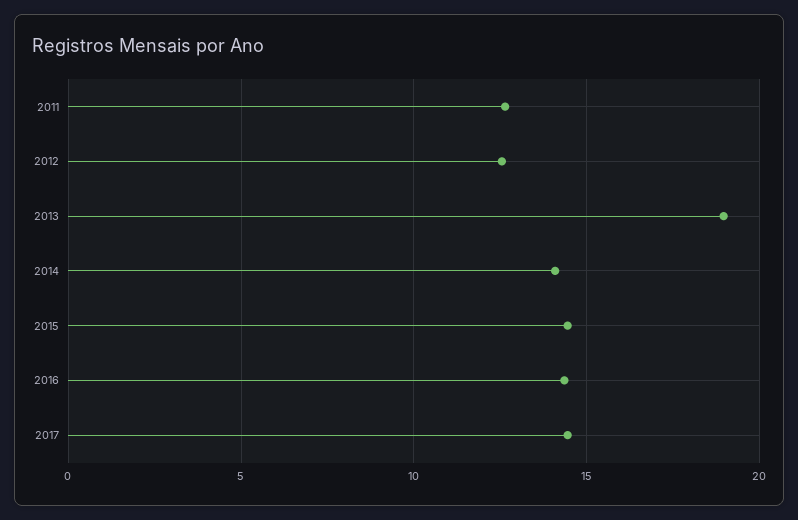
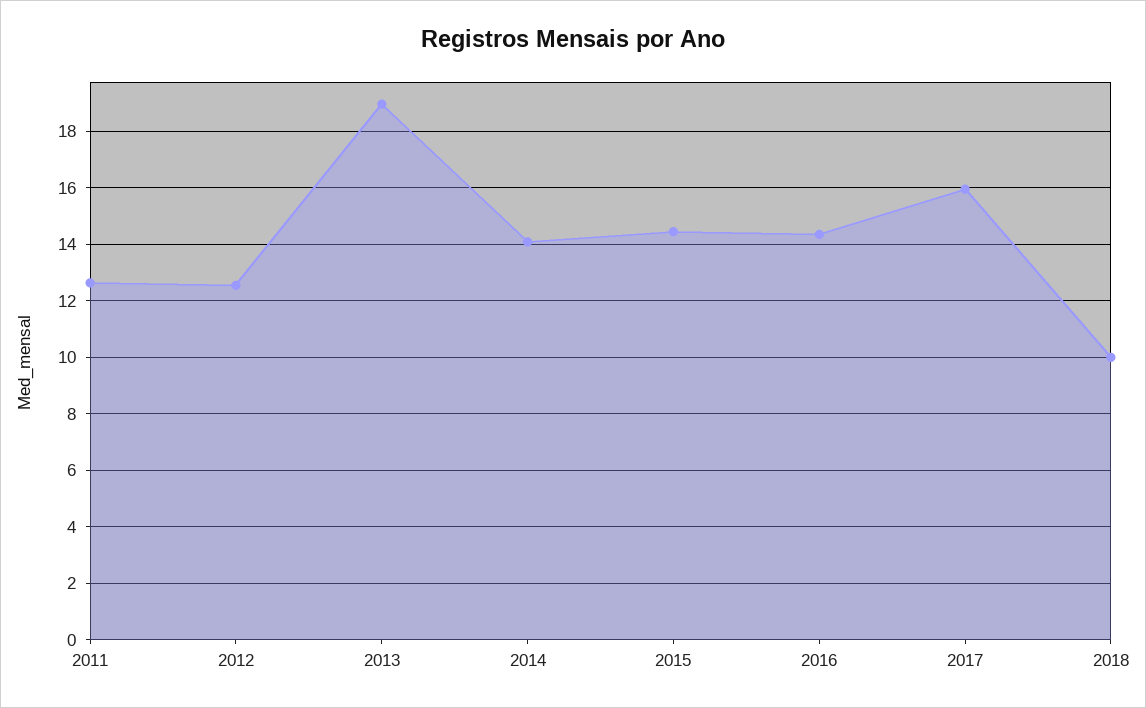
2017: 14.5 -> 16
2018: none -> 10

